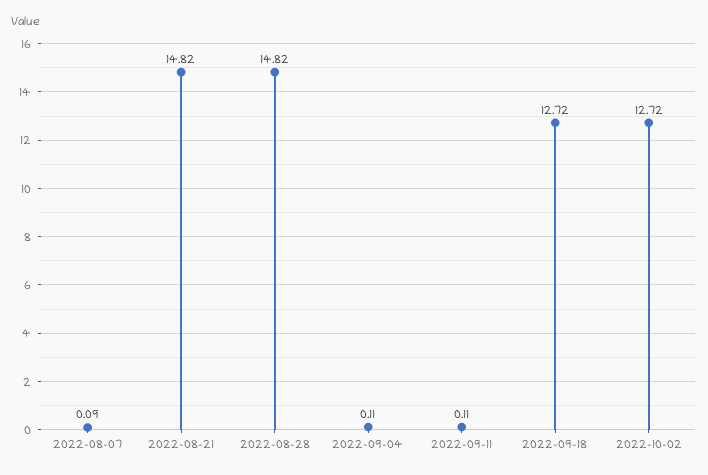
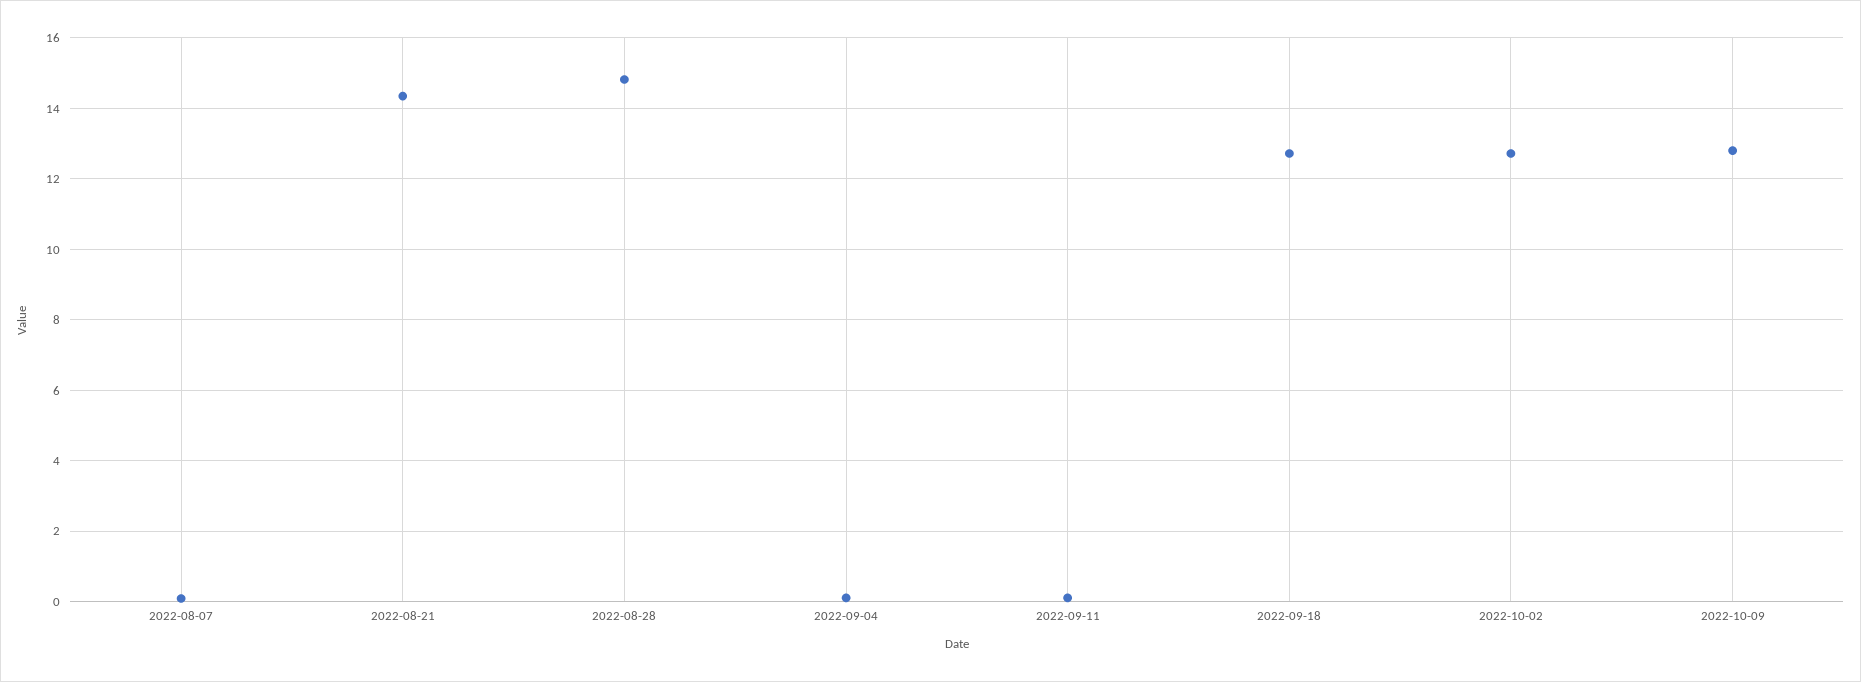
2022-08-21: 14.82 -> 14.4
2022-10-09: none -> 12.8

